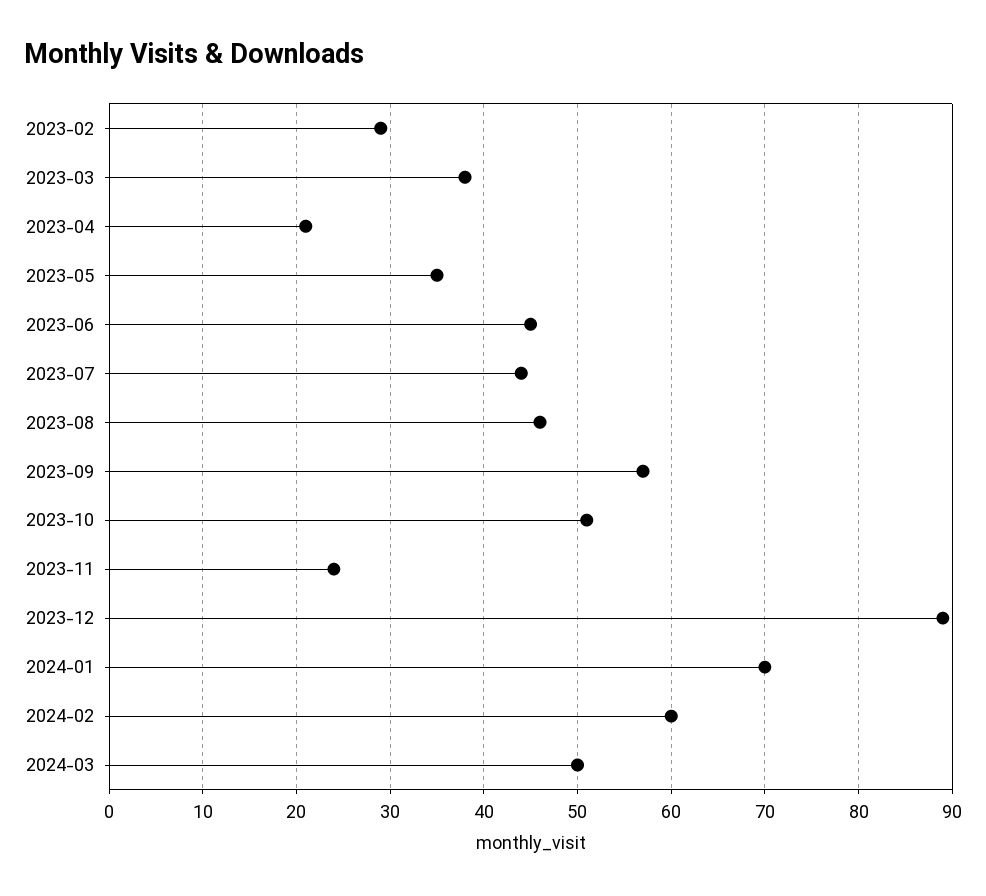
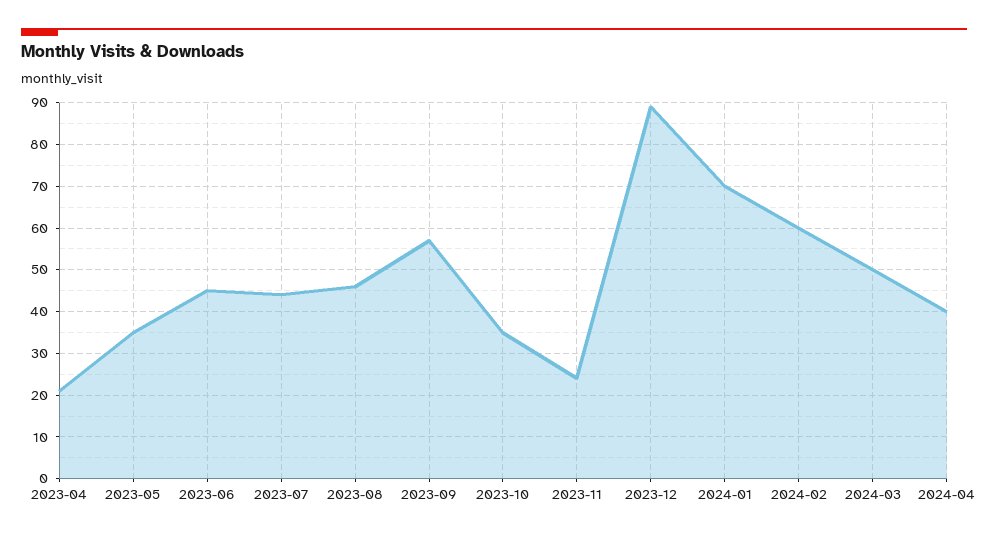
2023-02: 29 -> none
2023-03: 38 -> none
2023-10: 51 -> 35
2024-04: none -> 40

